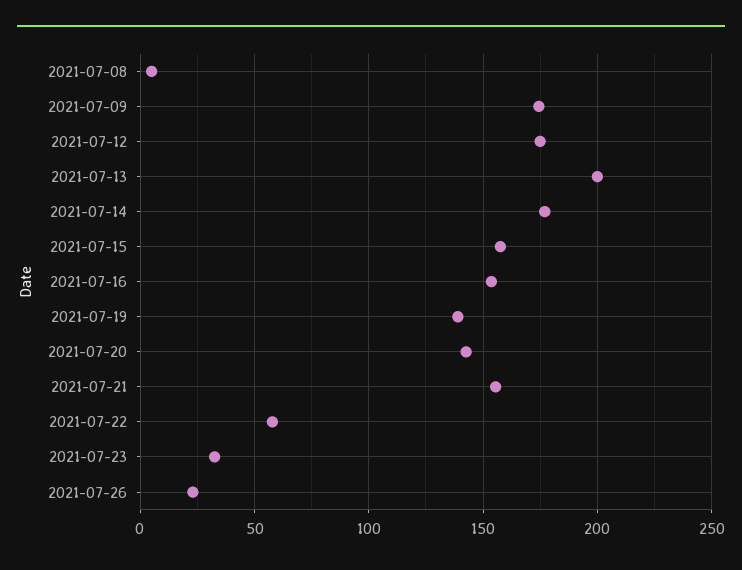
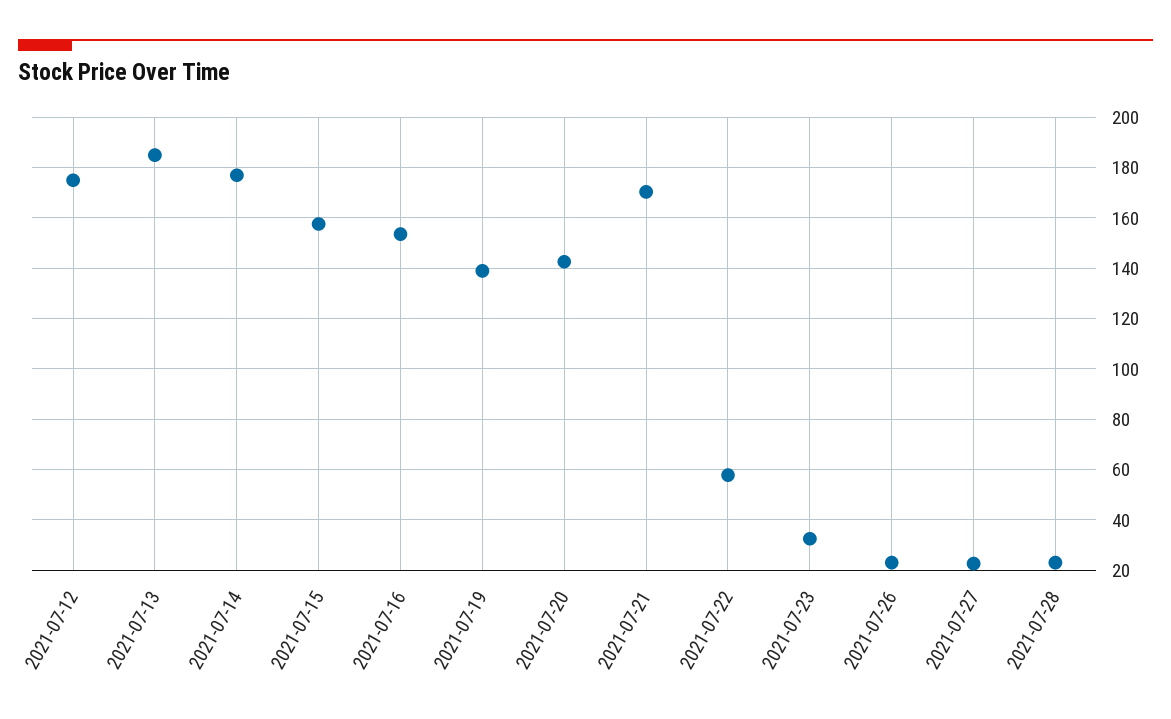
2021-07-08: 5 -> none
2021-07-09: 175 -> none
2021-07-13: 200 -> 185
2021-07-21: 155 -> 170
2021-07-27: none -> 22.5
2021-07-28: none -> 22.5

